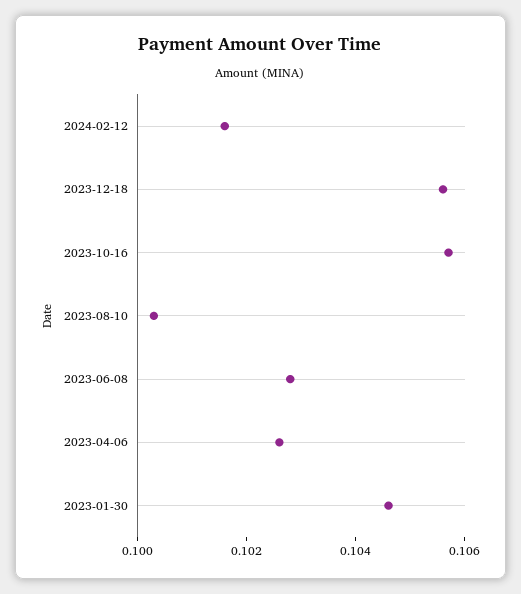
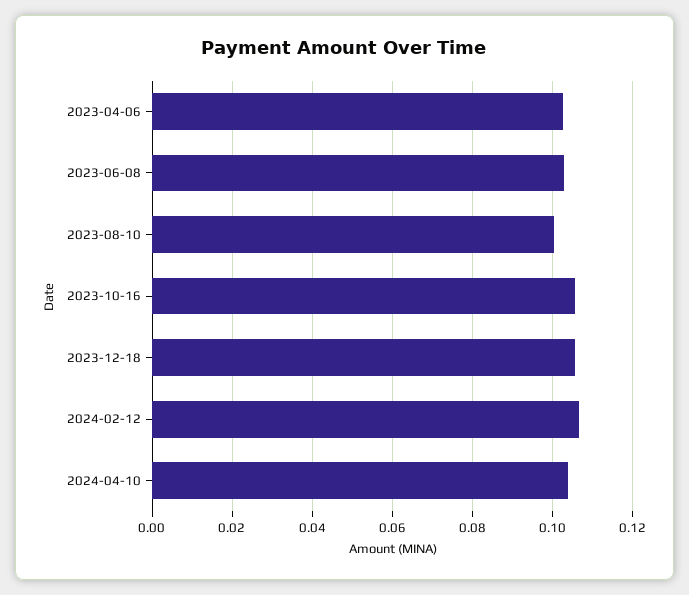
2024-02-12: 0.1015 -> 0.106
2023-01-30: 0.1045 -> none
2024-04-10: none -> 0.104

